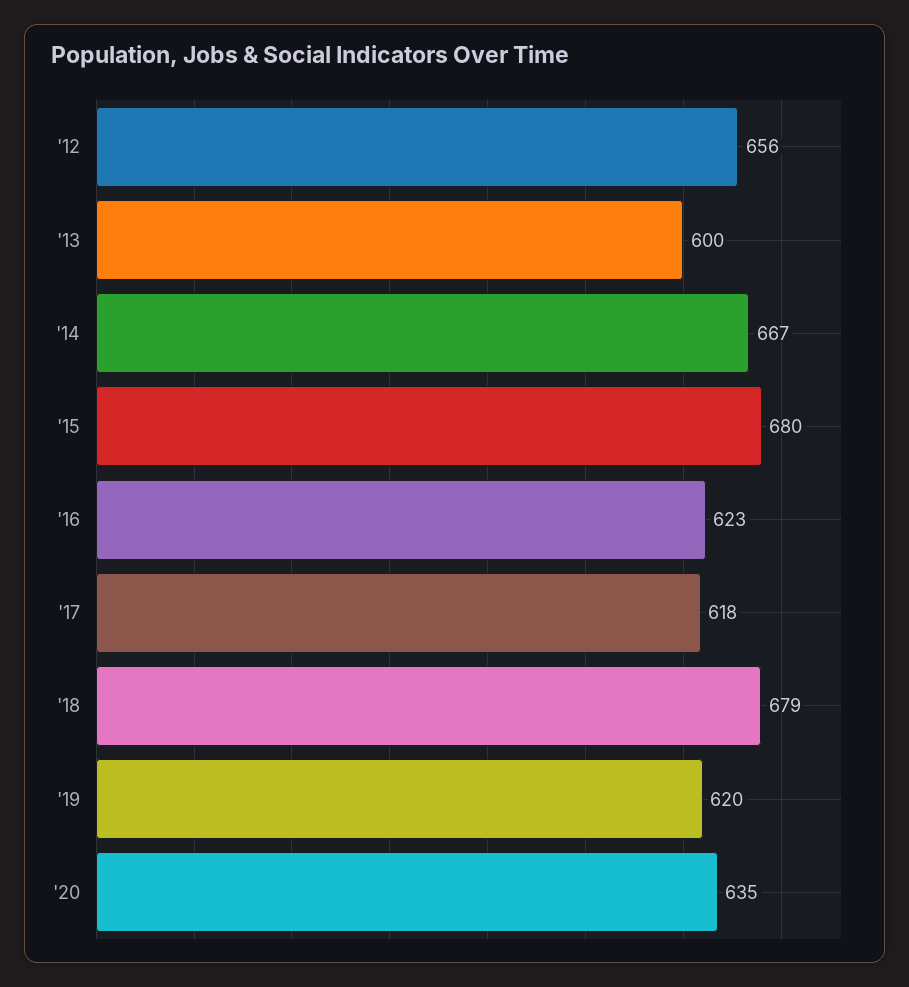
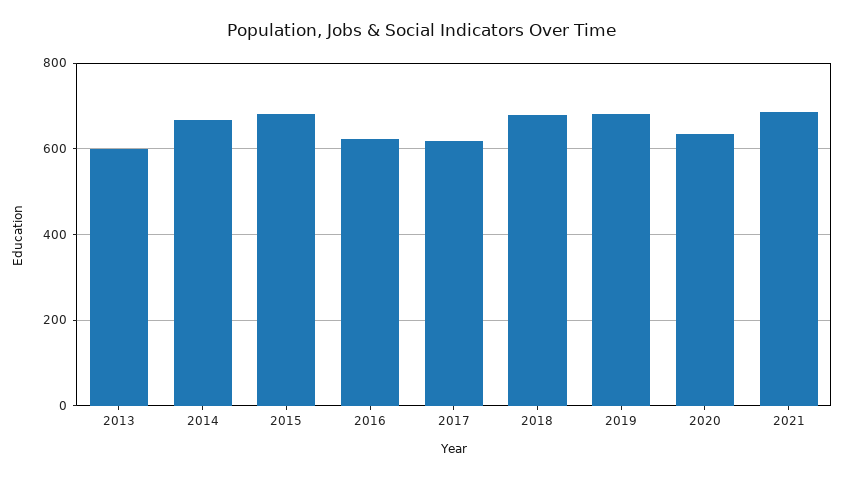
'12: 656 -> none
'19: 620 -> 680
2021: none -> 680

